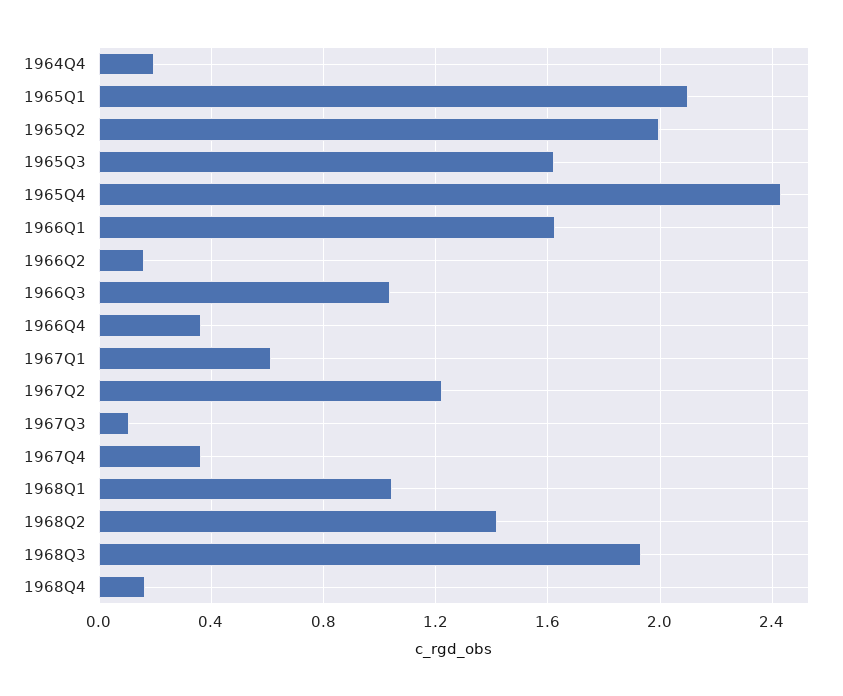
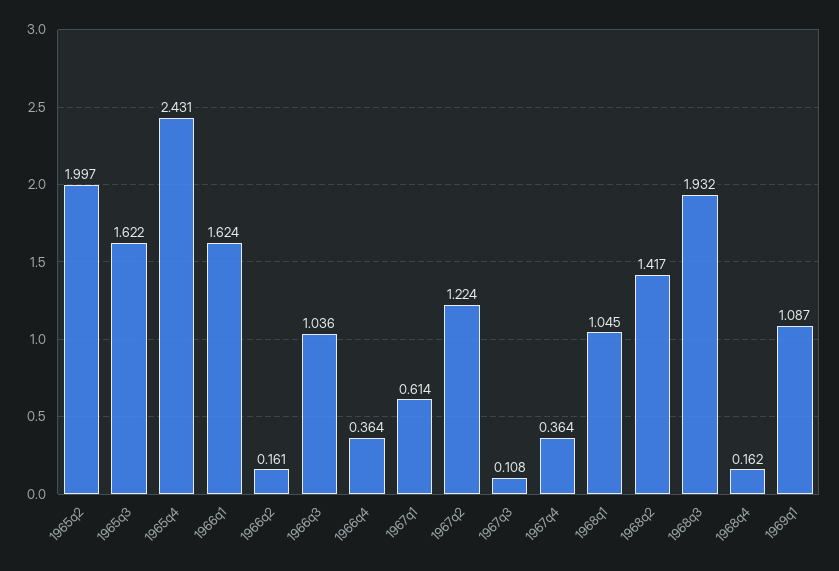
1964Q4: 0.2 -> none
1965Q1: 2.1 -> none
1969q1: none -> 1.087

